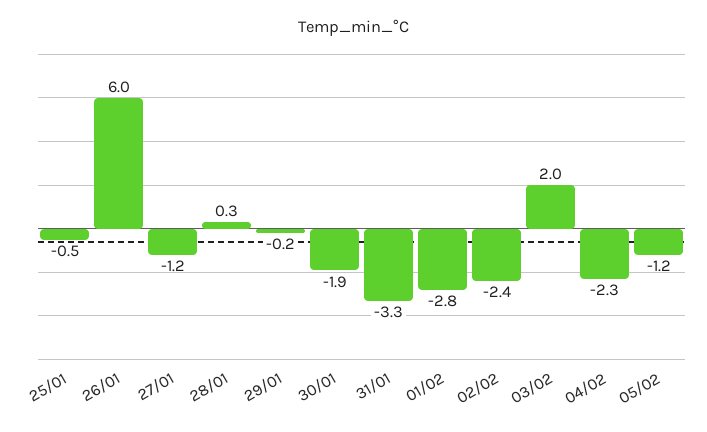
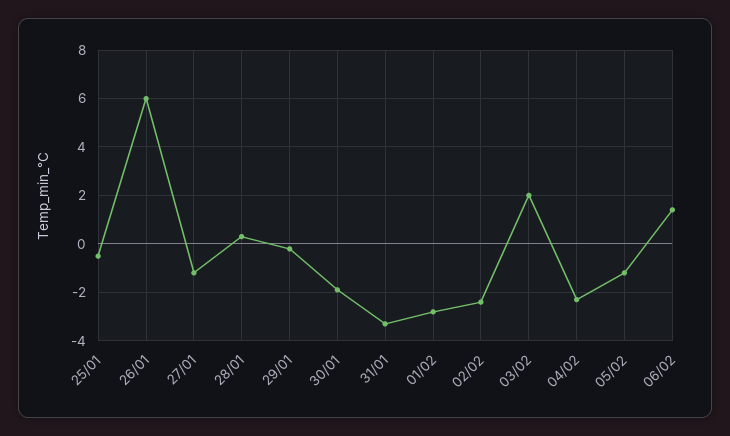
06/02: none -> 1.5

